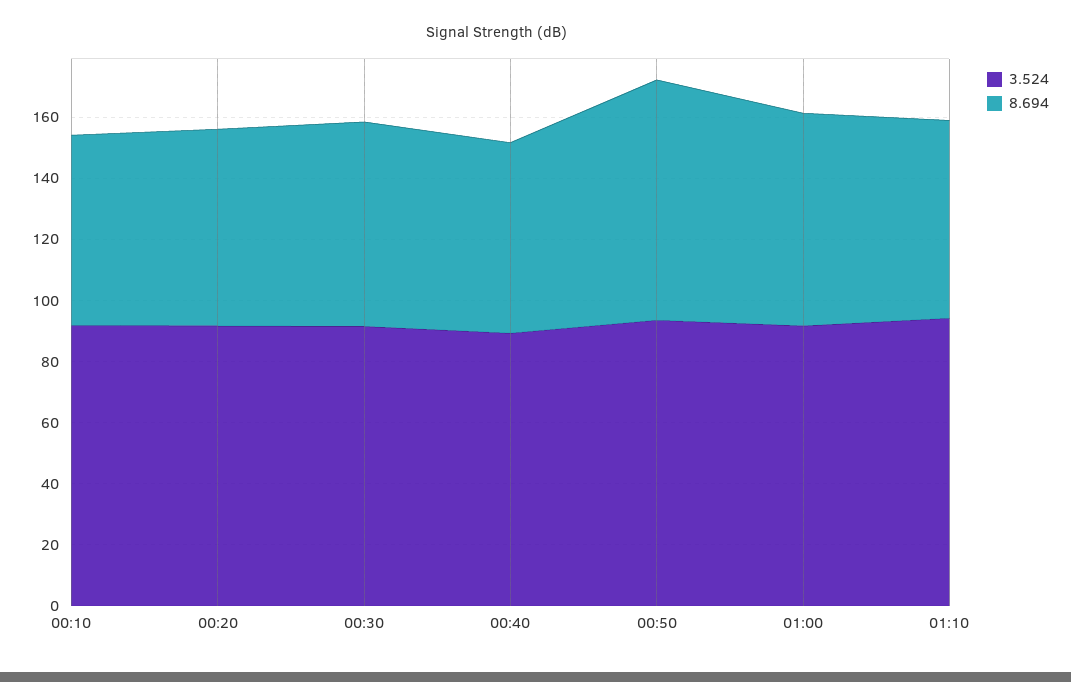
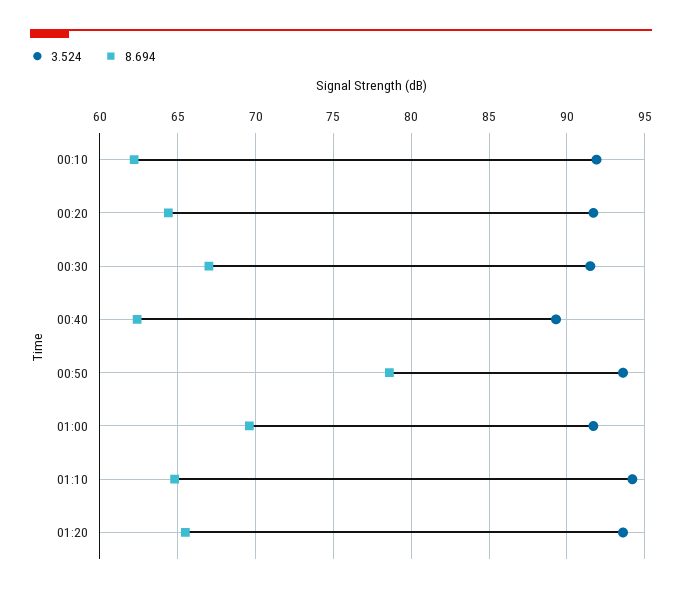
3.524, 01:20: none -> 93.5
8.694, 01:20: none -> 65.5

